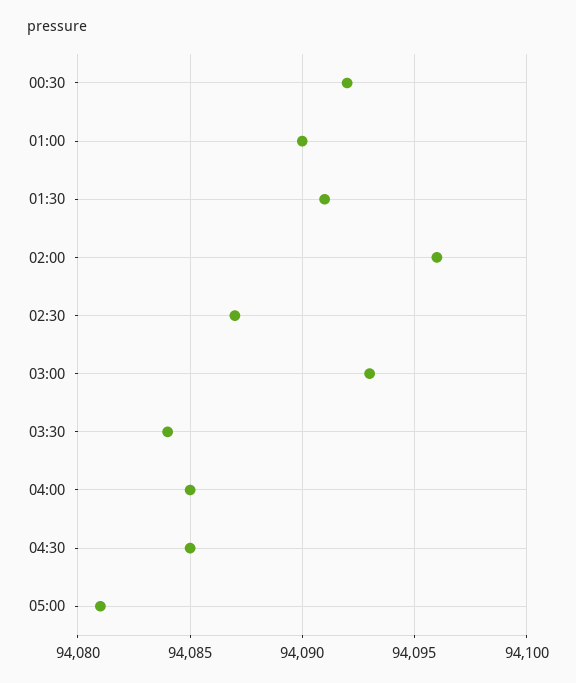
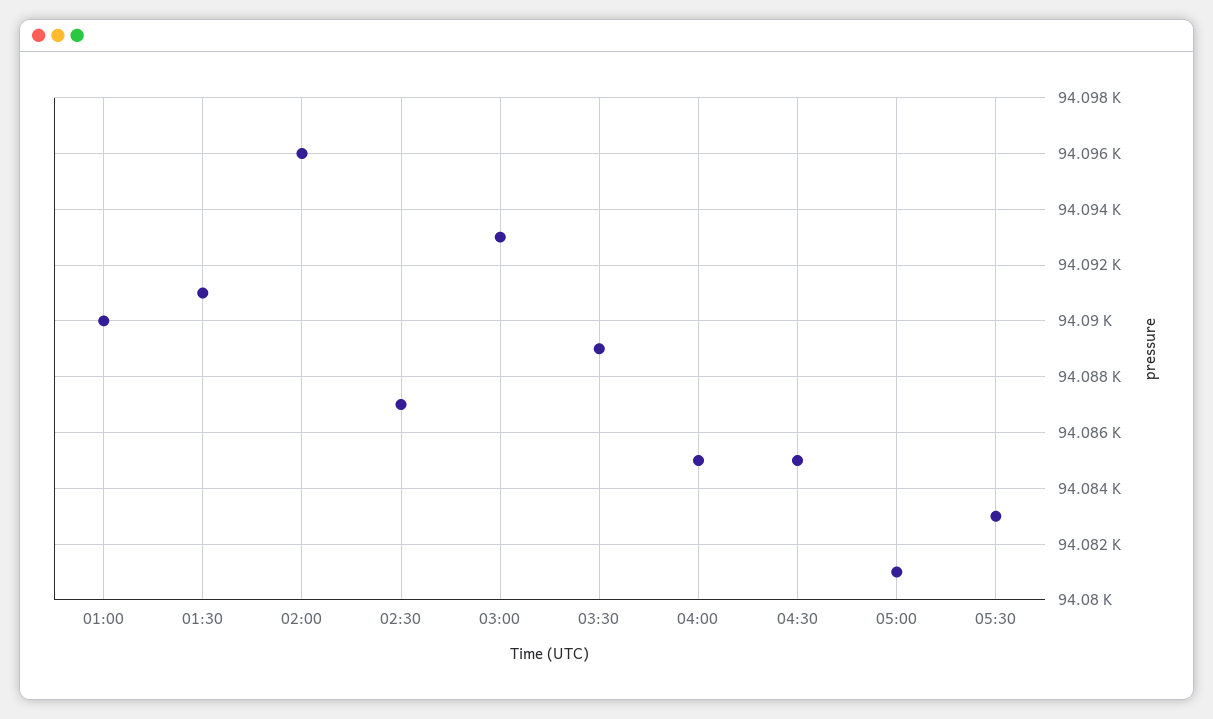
00:30: 94092 -> none
03:30: 94084 -> 94089
05:30: none -> 94083

